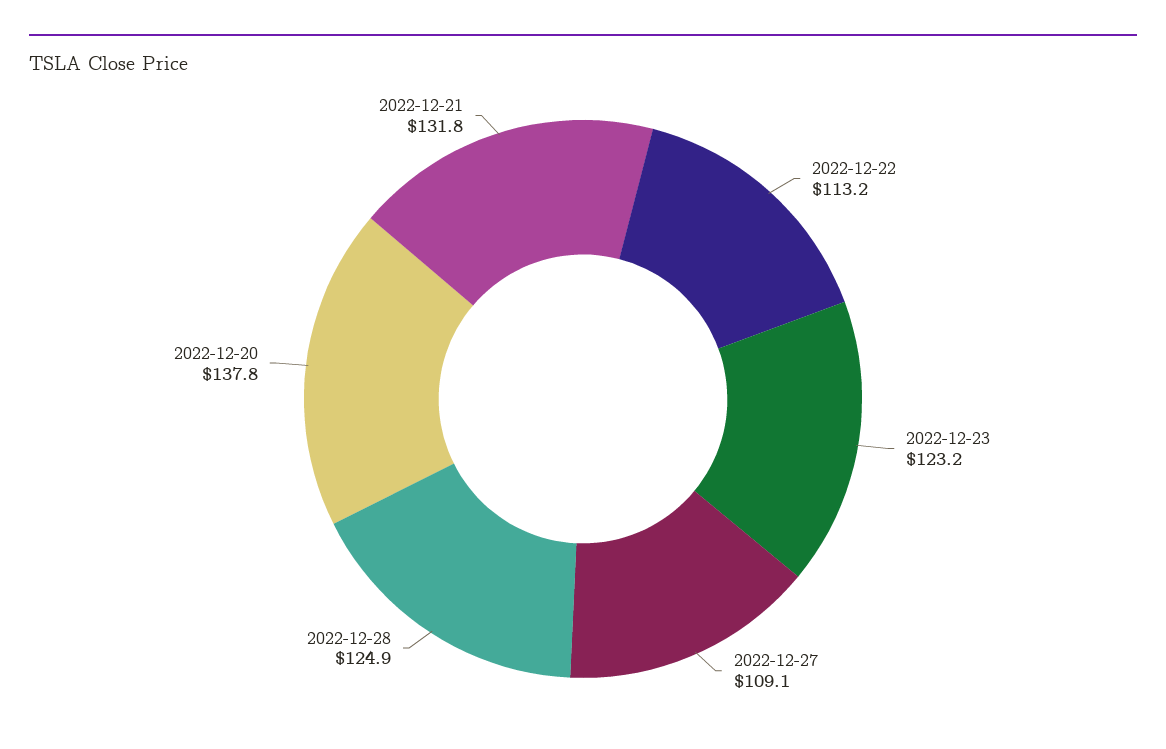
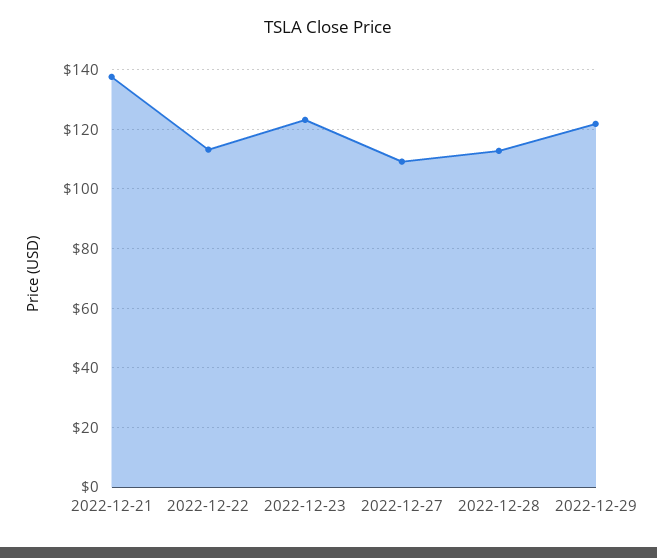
2022-12-28: 124.9 -> 112.5
2022-12-20: 137.8 -> none
2022-12-21: 131.8 -> 137.5
2022-12-29: none -> 122.5

